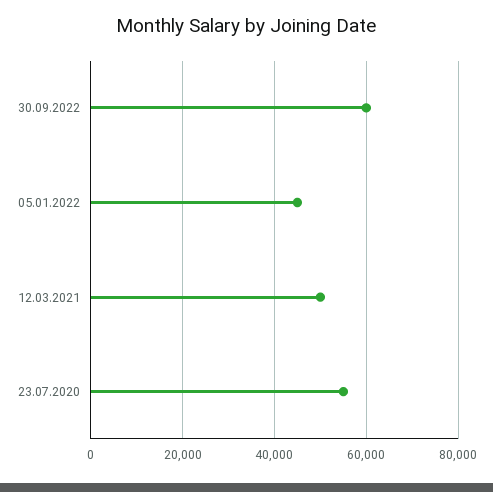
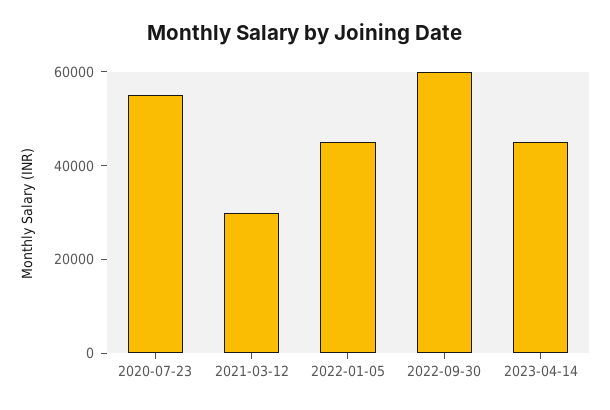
12.03.2021: 50000 -> 30000
2023-04-14: none -> 45000

